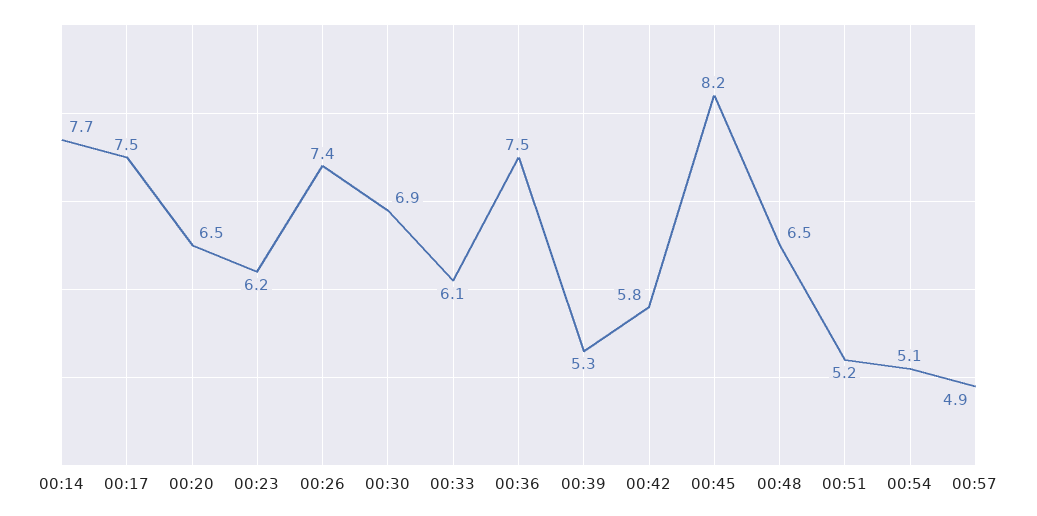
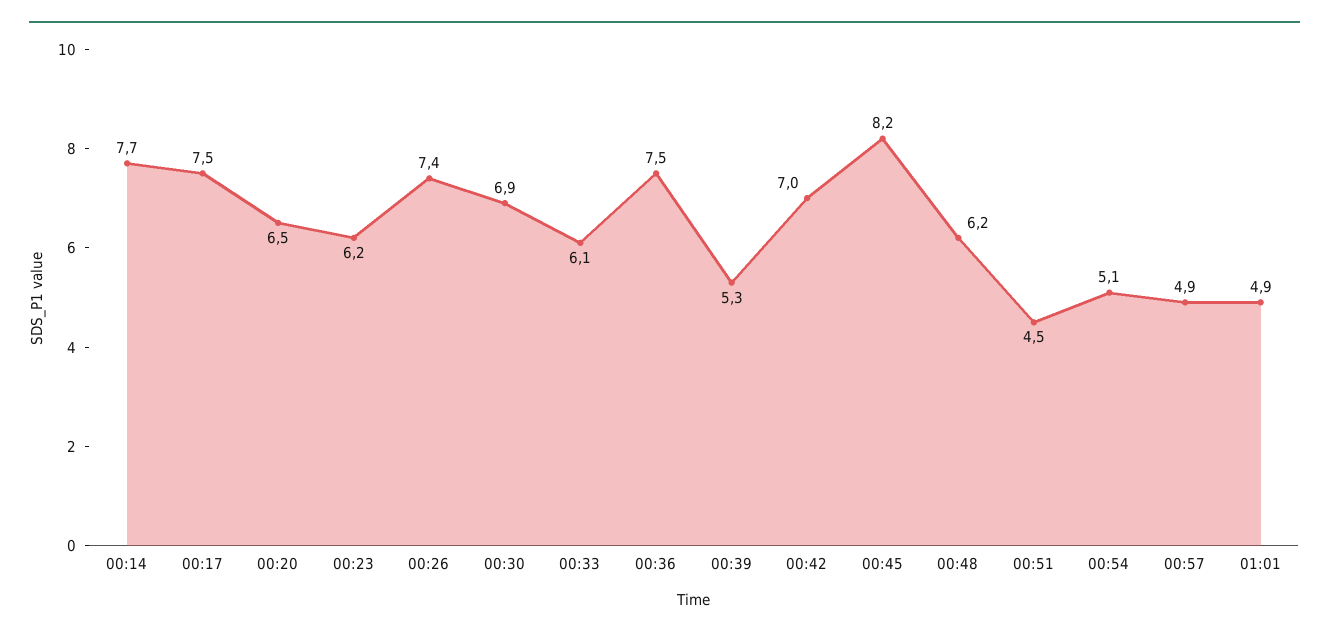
00:42: 5.8 -> 7
00:48: 6.5 -> 6.2
00:51: 5.2 -> 4.5
01:01: none -> 4.9

